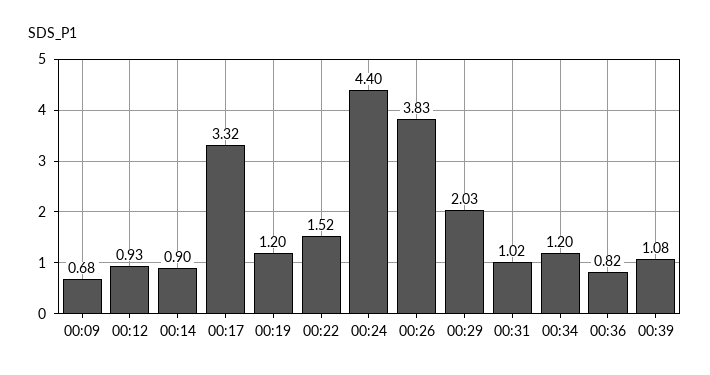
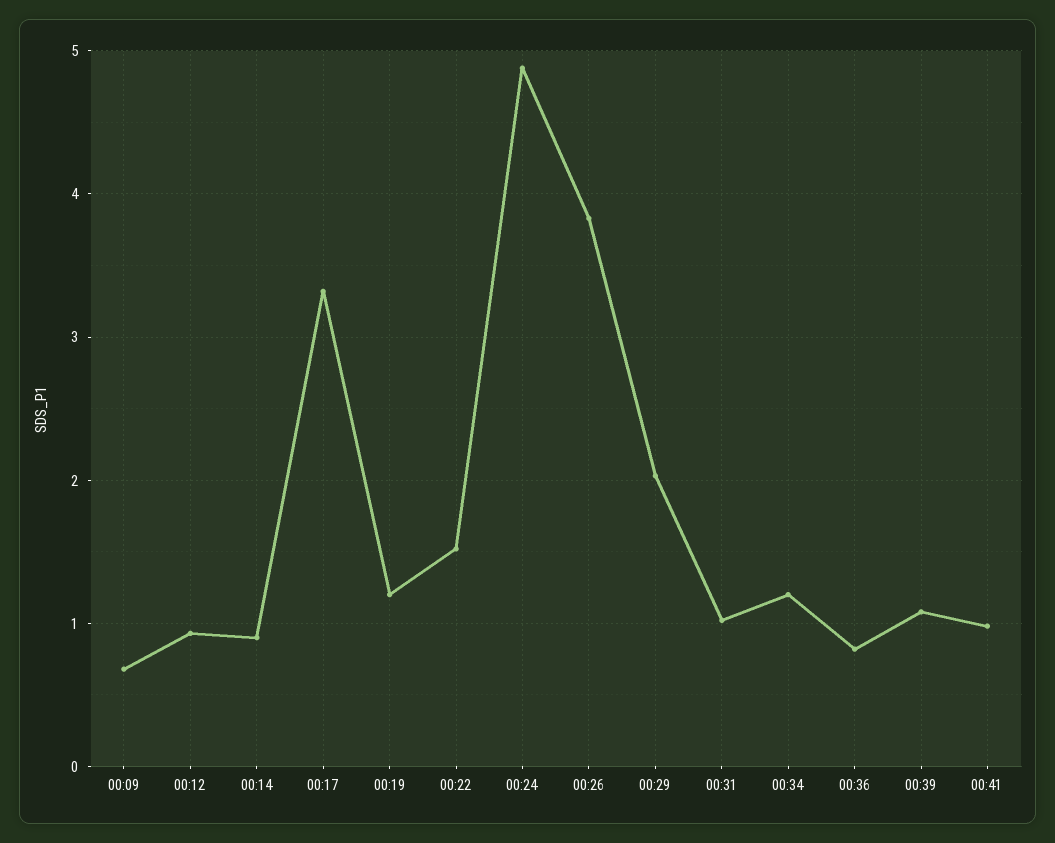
00:24: 4.4 -> 4.9
00:41: none -> 1

